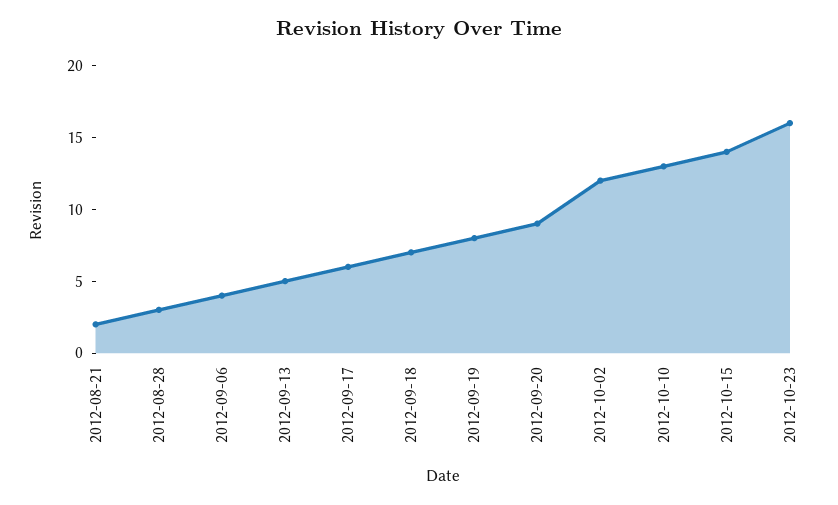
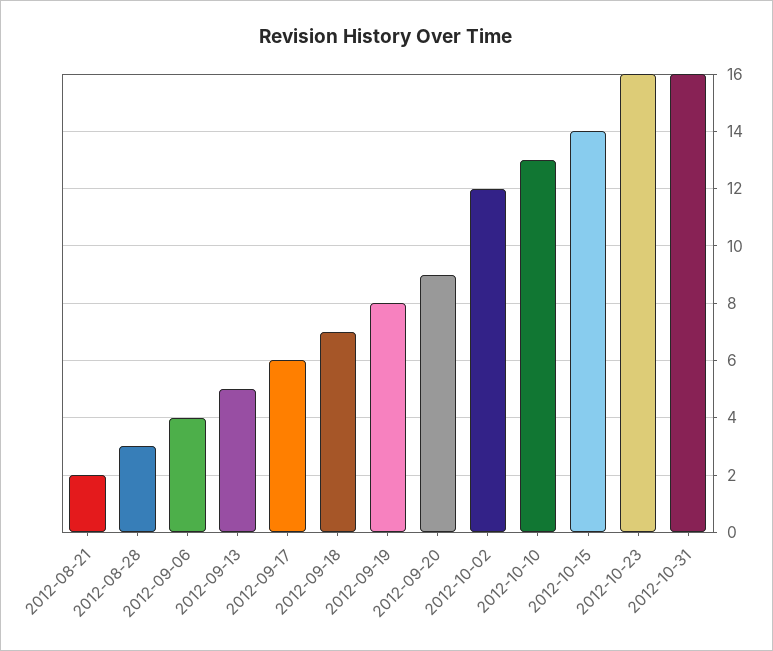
2012-10-31: none -> 16

